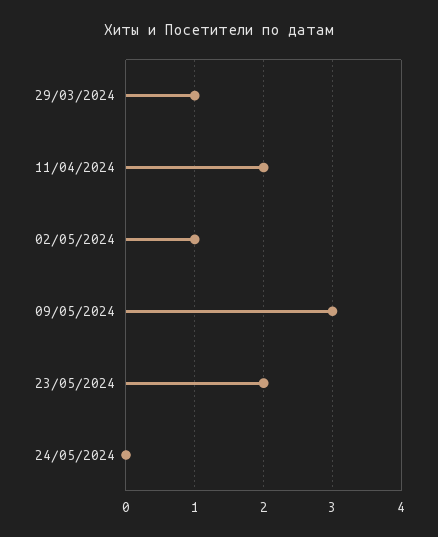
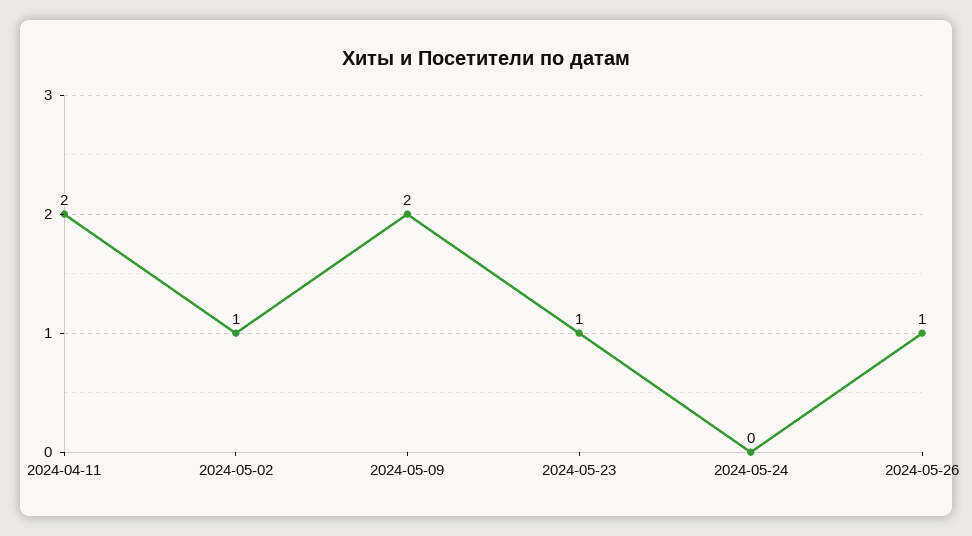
29/03/2024: 1 -> none
09/05/2024: 3 -> 2
23/05/2024: 2 -> 1
2024-05-26: none -> 1

